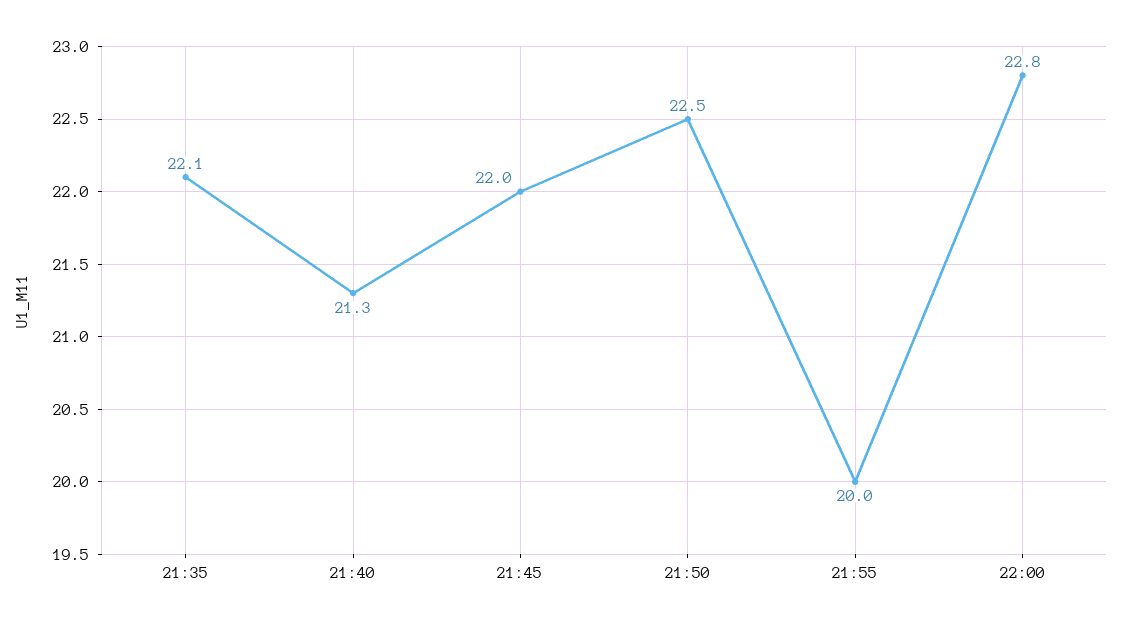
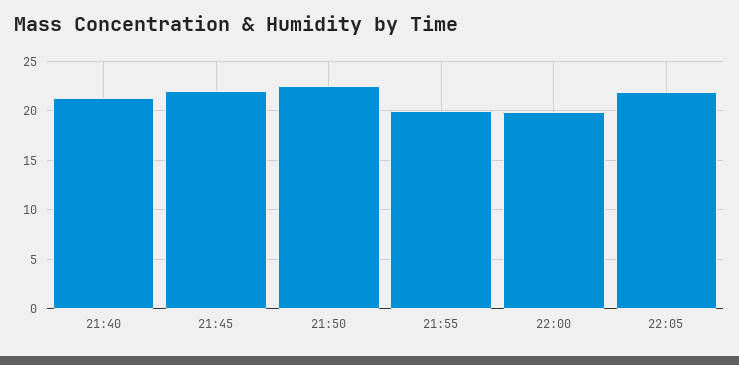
21:35: 22.1 -> none
22:00: 22.8 -> 20
22:05: none -> 22

